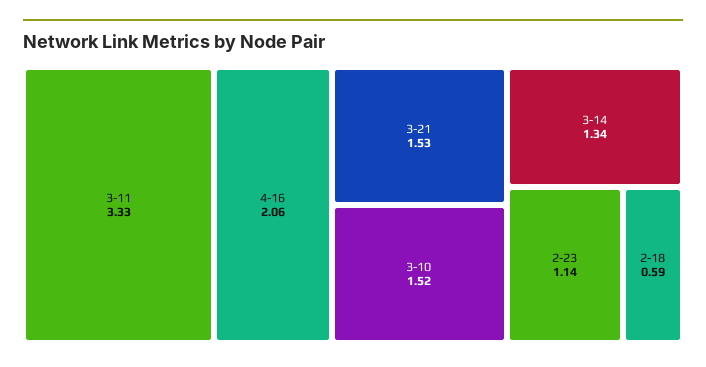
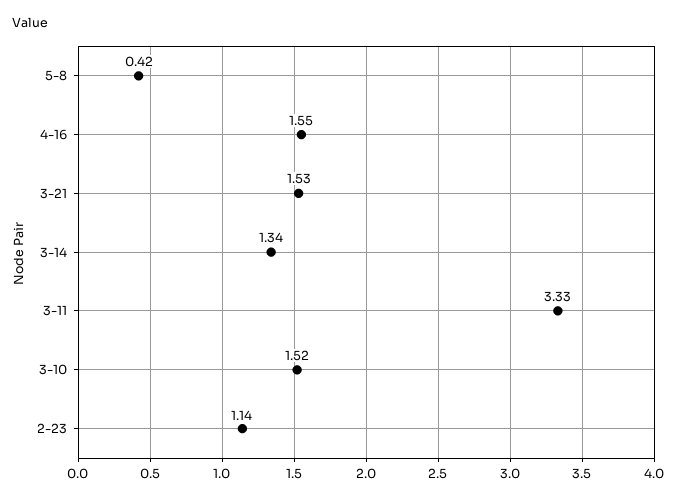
4-16: 2.06 -> 1.55
2-18: 0.59 -> none
5-8: none -> 0.42

